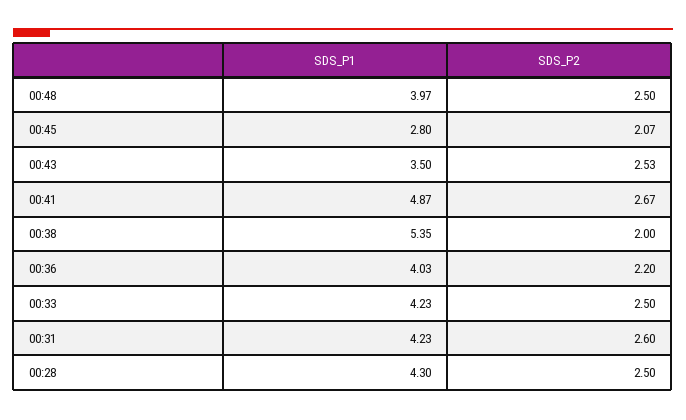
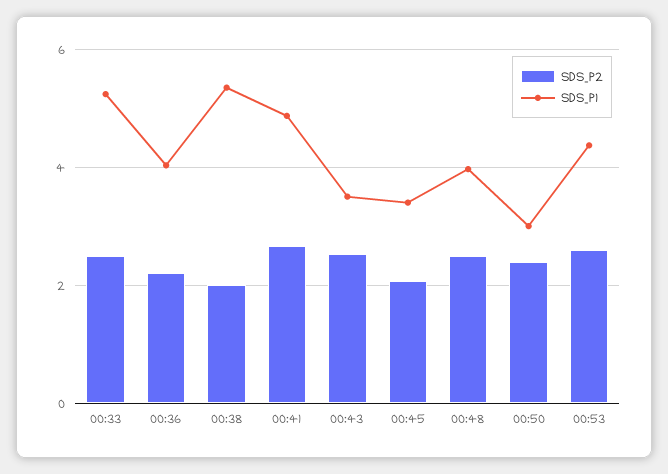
SDS_P1, 00:45: 2.8 -> 3.4
SDS_P1, 00:33: 4.23 -> 5.2
SDS_P1, 00:31: 4.23 -> none
SDS_P2, 00:31: 2.6 -> none
SDS_P1, 00:28: 4.3 -> none
SDS_P2, 00:28: 2.5 -> none
SDS_P2, 00:50: none -> 2.4
SDS_P1, 00:50: none -> 3
SDS_P2, 00:53: none -> 2.6
SDS_P1, 00:53: none -> 4.4

